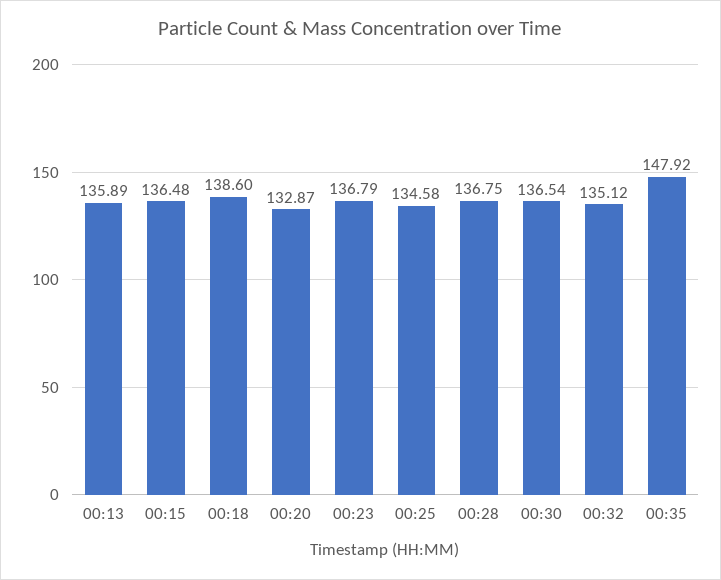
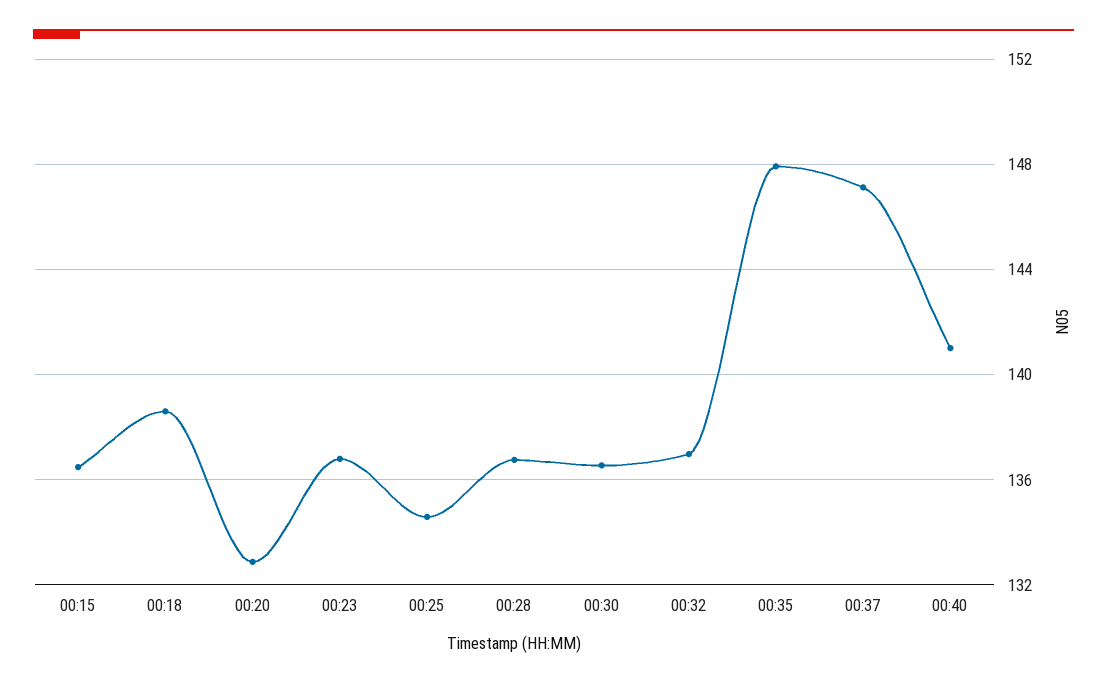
00:13: 135.89 -> none
00:32: 135.12 -> 137
00:37: none -> 147
00:40: none -> 141

